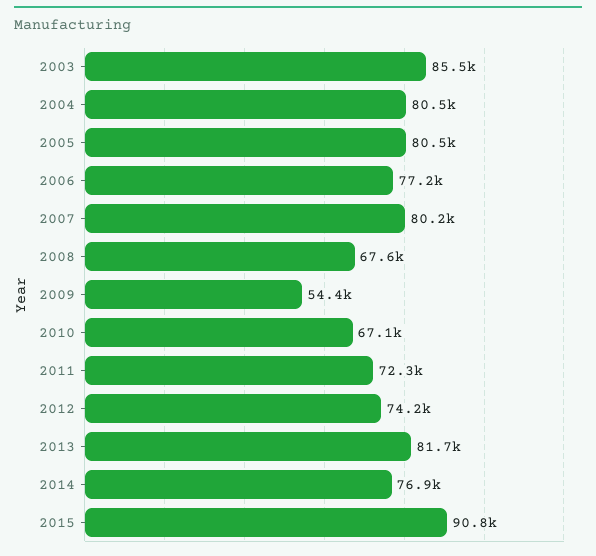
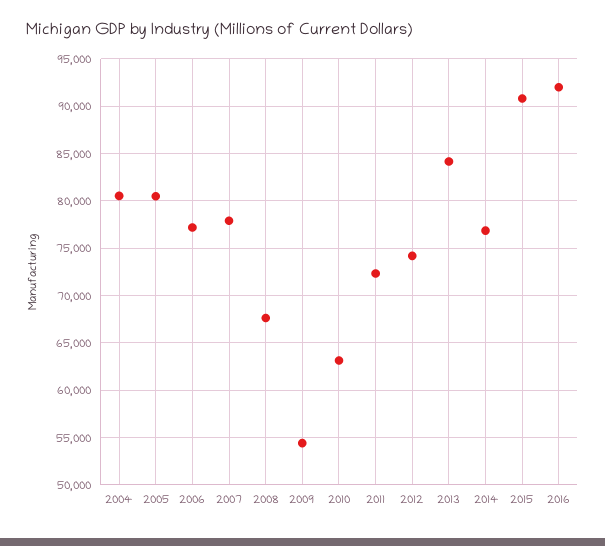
2003: 85500 -> none
2007: 80200 -> 78000
2010: 67100 -> 63000
2013: 81700 -> 84000
2016: none -> 92000

